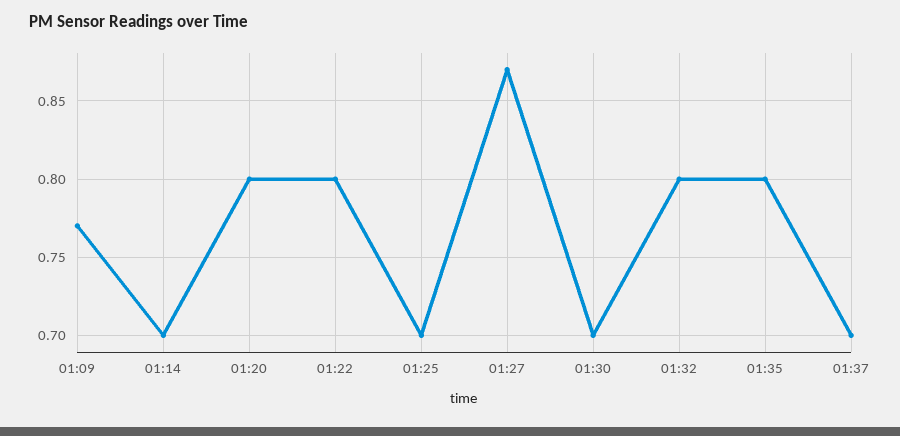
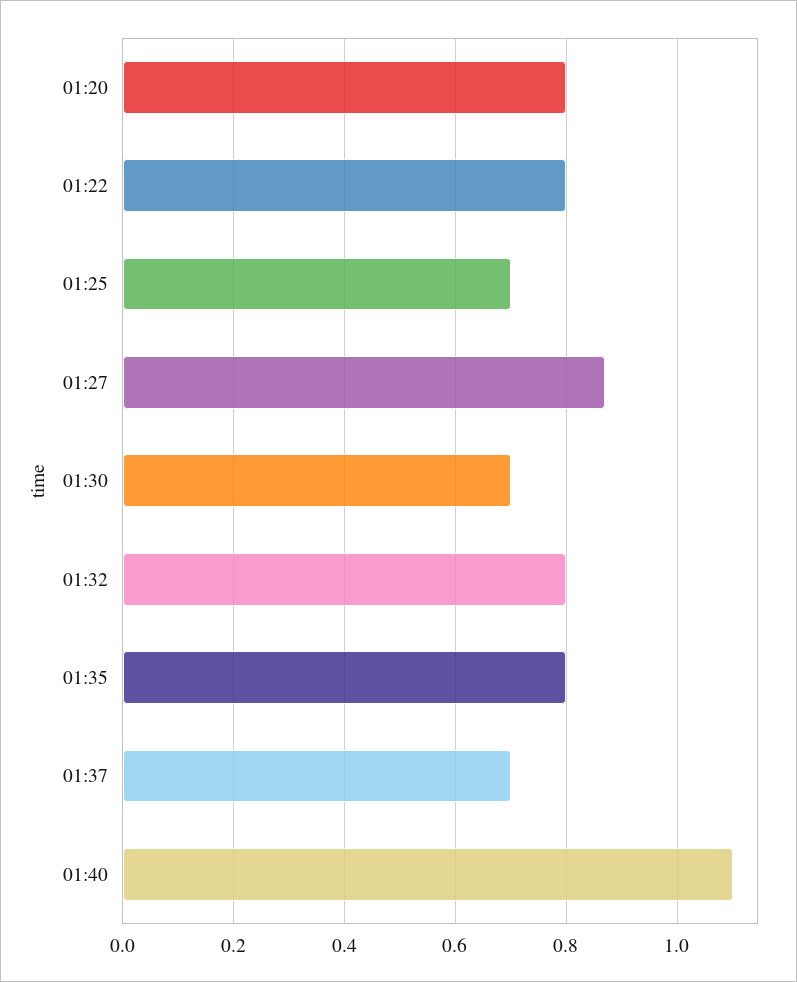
01:09: 0.77 -> none
01:14: 0.7 -> none
01:40: none -> 1.1

